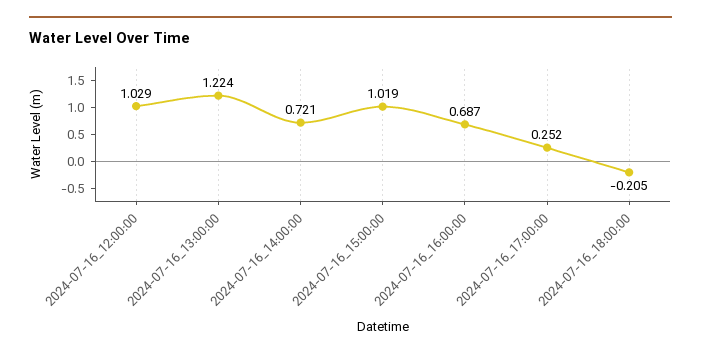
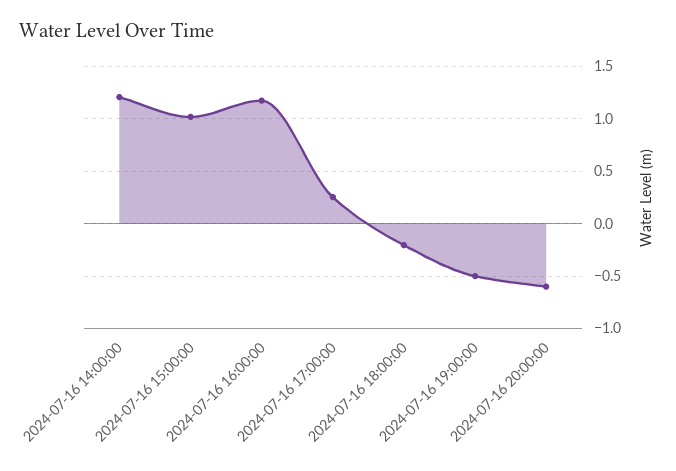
2024-07-16_12:00:00: 1.029 -> none
2024-07-16_13:00:00: 1.224 -> none
2024-07-16_14:00:00: 0.721 -> 1.2
2024-07-16_16:00:00: 0.687 -> 1.2
2024-07-16 19:00:00: none -> -0.5
2024-07-16 20:00:00: none -> -0.6

